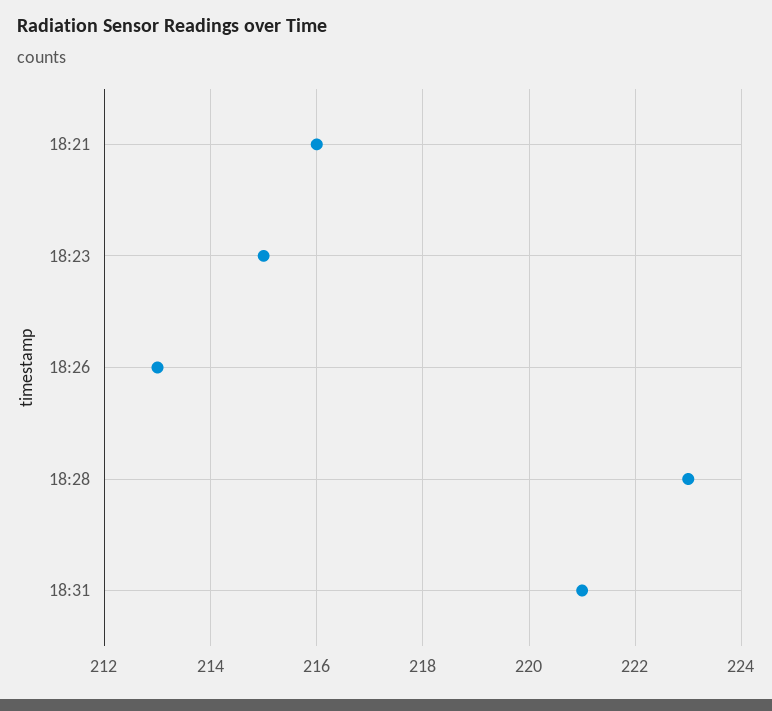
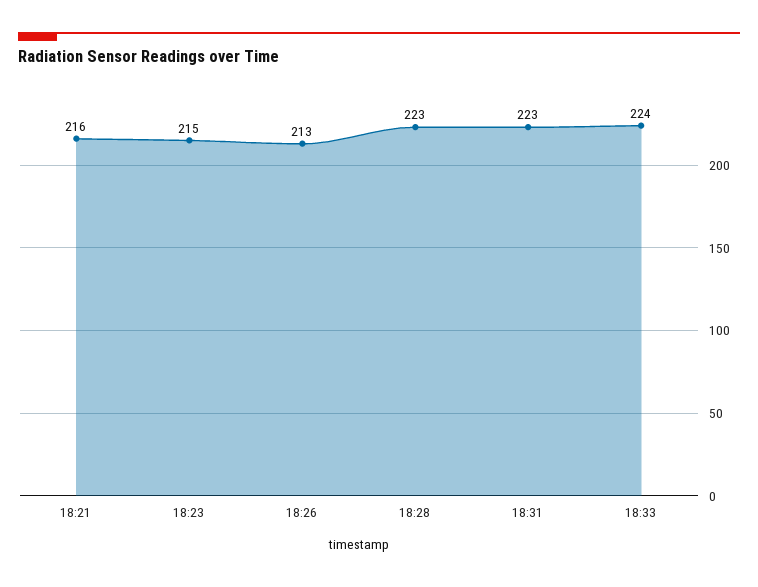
18:31: 221 -> 223
18:33: none -> 224

